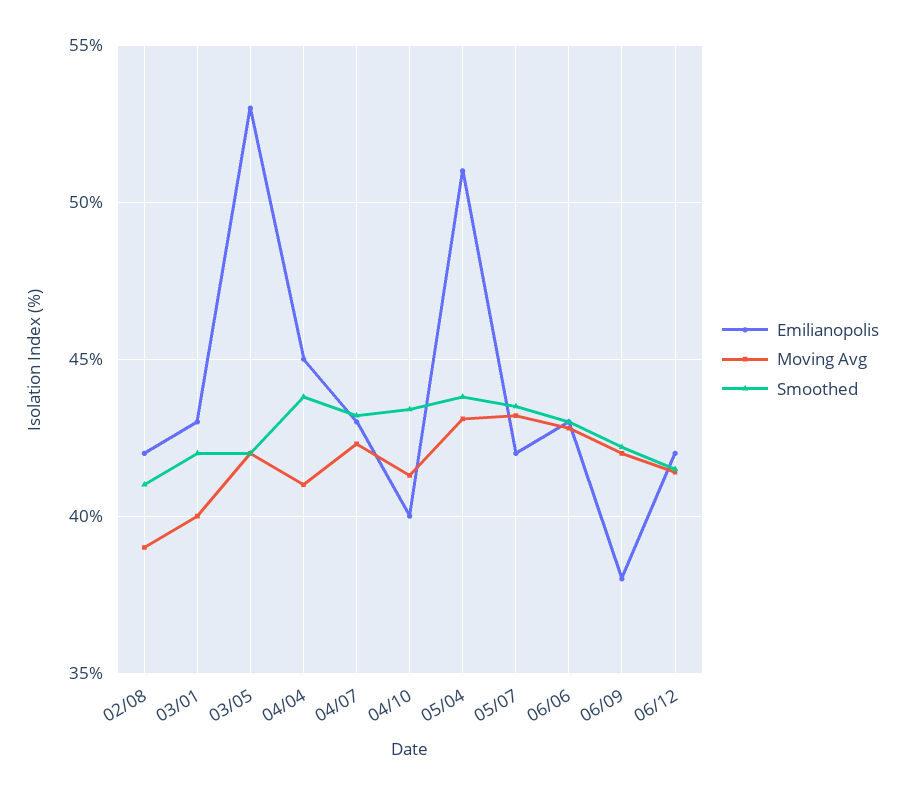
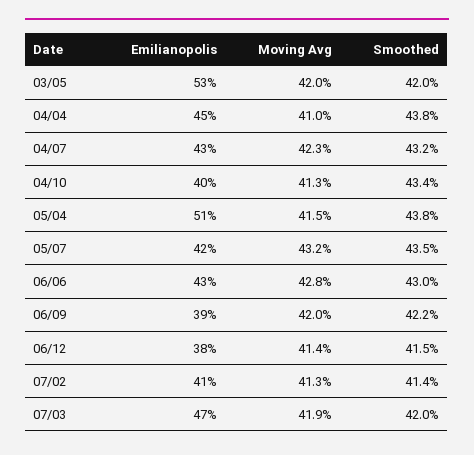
Emilianopolis, 02/08: 42 -> none
Moving Avg, 02/08: 39 -> none
Smoothed, 02/08: 41 -> none
Emilianopolis, 03/01: 43 -> none
Moving Avg, 03/01: 40 -> none
Smoothed, 03/01: 42 -> none
Moving Avg, 05/04: 43 -> 41.5
Emilianopolis, 06/09: 38 -> 39
Emilianopolis, 06/12: 42 -> 38
Emilianopolis, 07/02: none -> 41
Moving Avg, 07/02: none -> 41.3
Smoothed, 07/02: none -> 41.4
Emilianopolis, 07/03: none -> 47
Moving Avg, 07/03: none -> 41.9
Smoothed, 07/03: none -> 42

